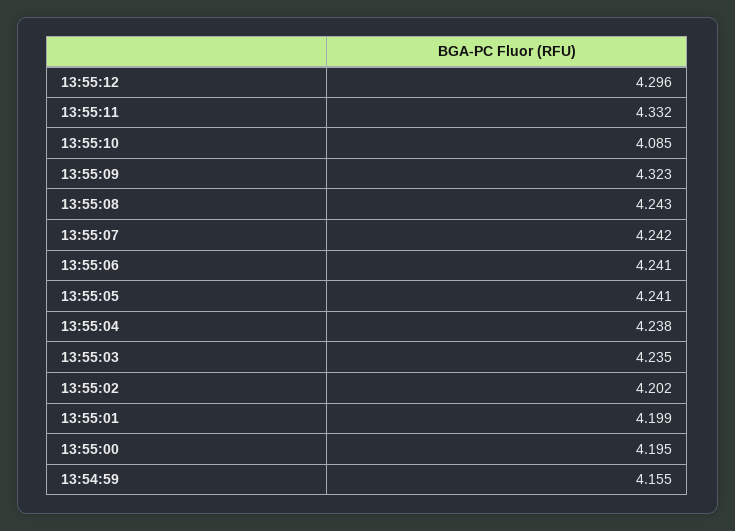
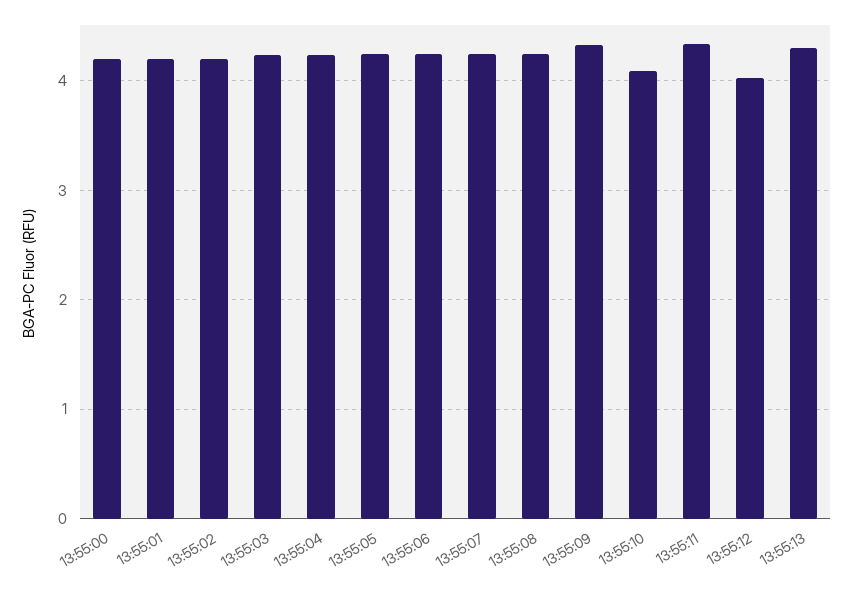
13:55:12: 4.296 -> 4
13:54:59: 4.155 -> none
13:55:13: none -> 4.3

